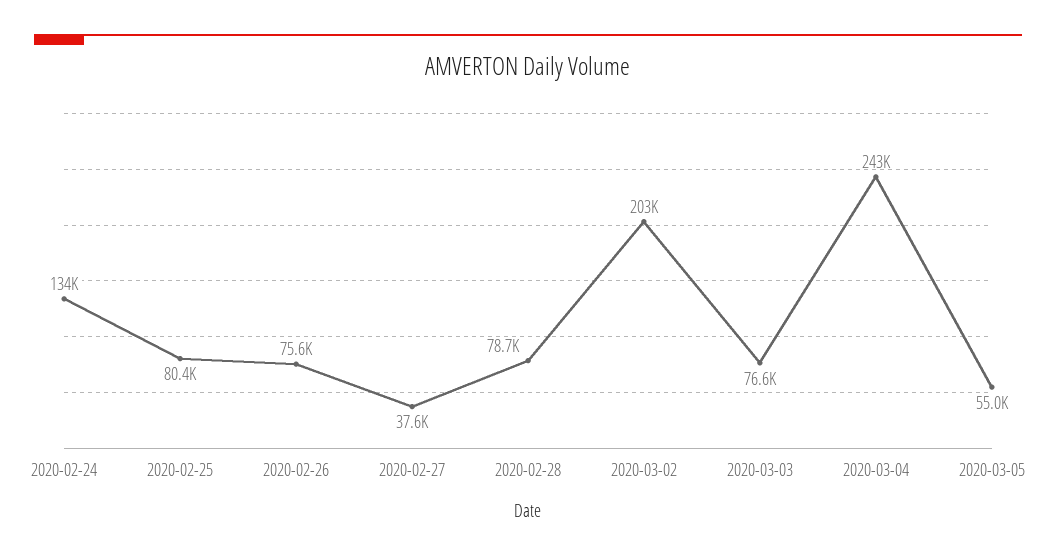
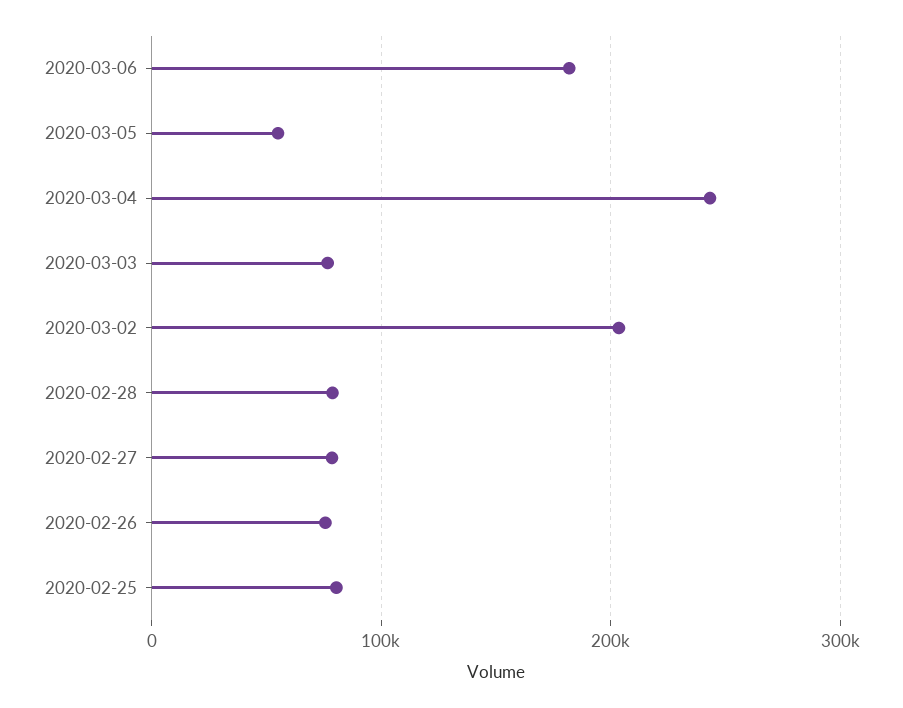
2020-02-24: 134000 -> none
2020-02-27: 37600 -> 80000
2020-03-06: none -> 180000

